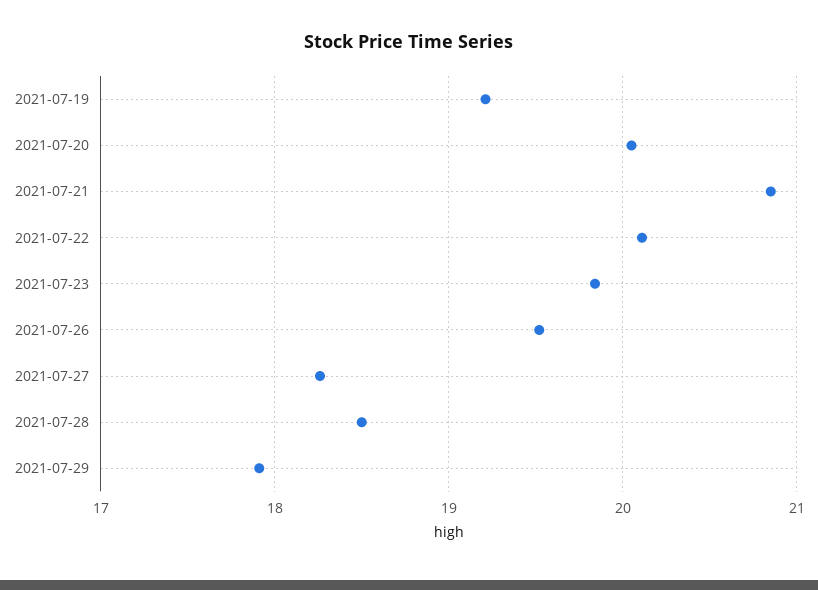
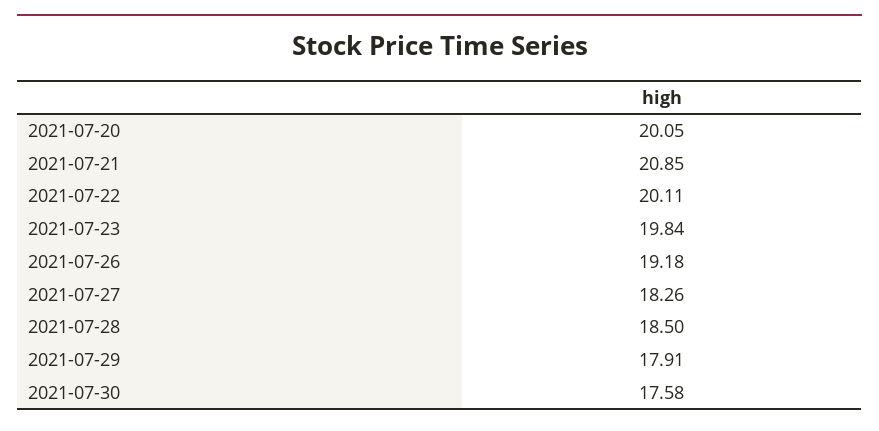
2021-07-19: 19.2 -> none
2021-07-26: 19.5 -> 19.18
2021-07-30: none -> 17.58

